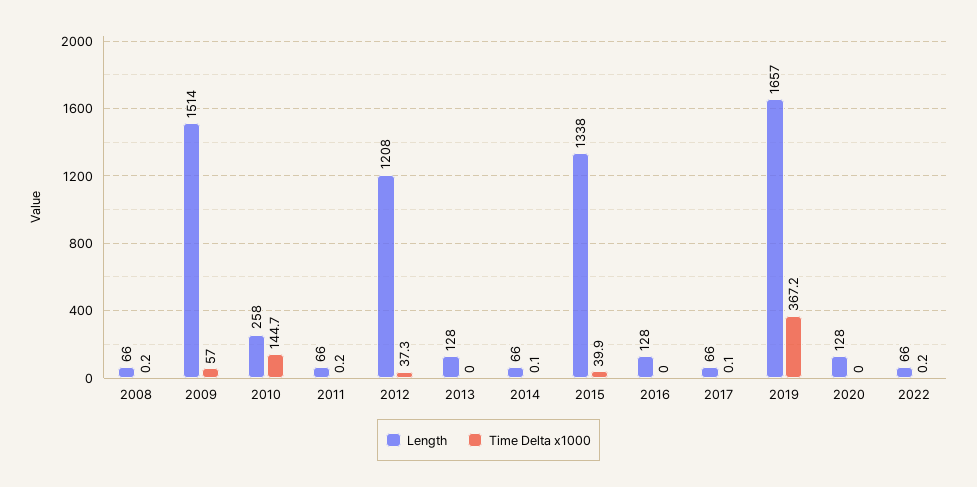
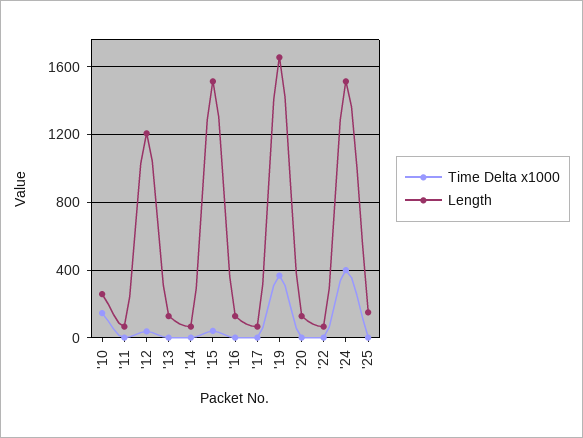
Length, 2008: 66 -> none
Time Delta x1000, 2008: 0.2 -> none
Length, 2009: 1514 -> none
Time Delta x1000, 2009: 57 -> none
Length, 2015: 1338 -> 1500
Time Delta x1000, '24: none -> 400
Length, '24: none -> 1500
Time Delta x1000, '25: none -> 0
Length, '25: none -> 150

